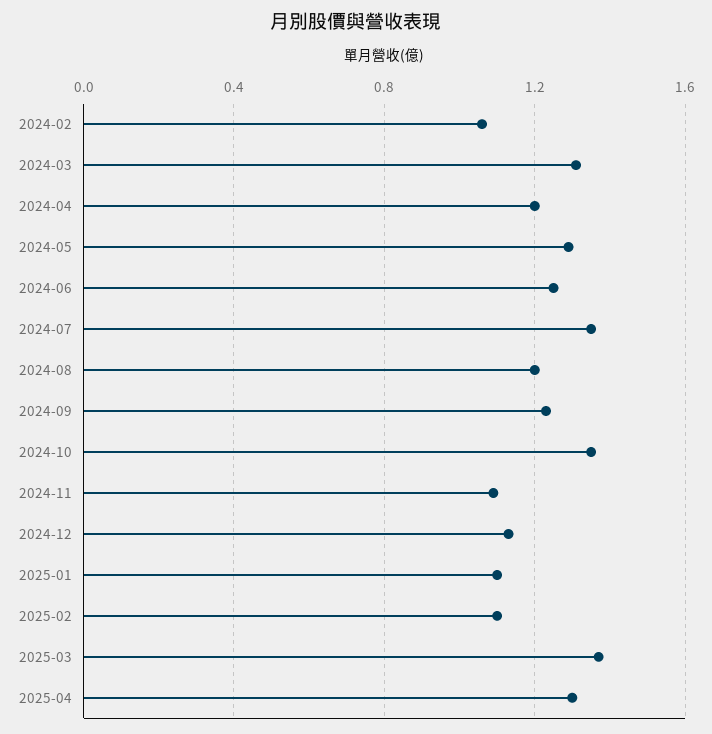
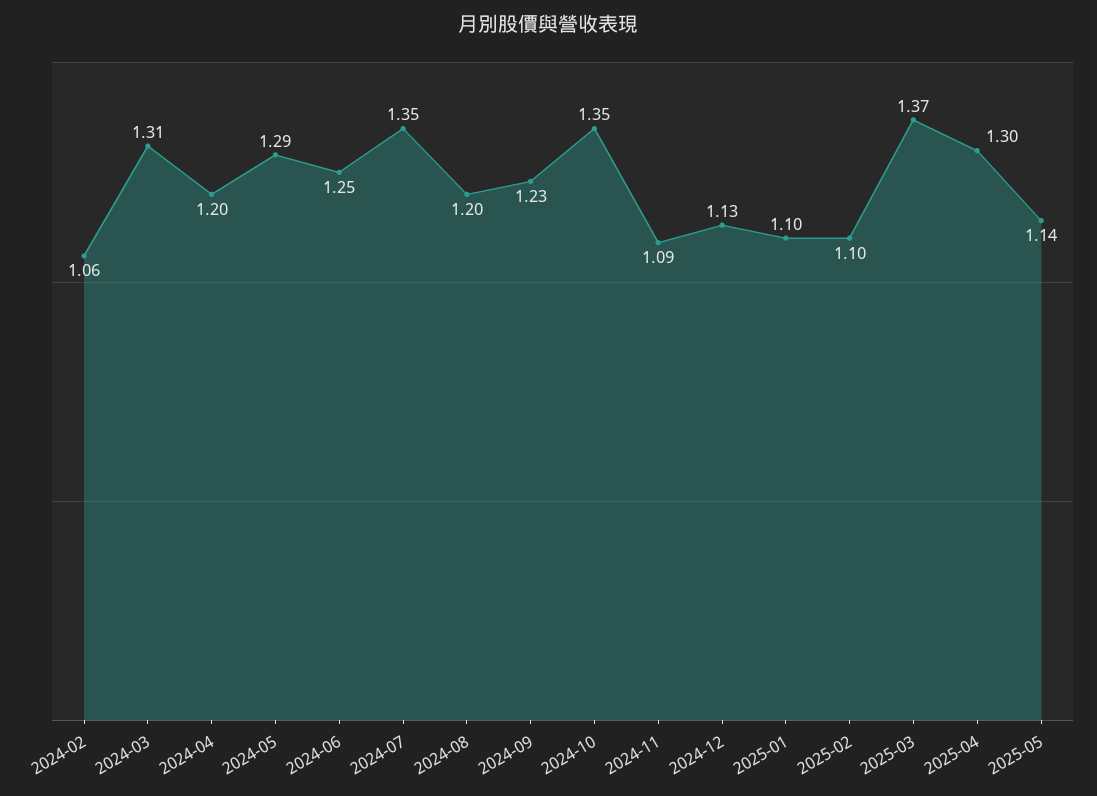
2025-05: none -> 1.14

